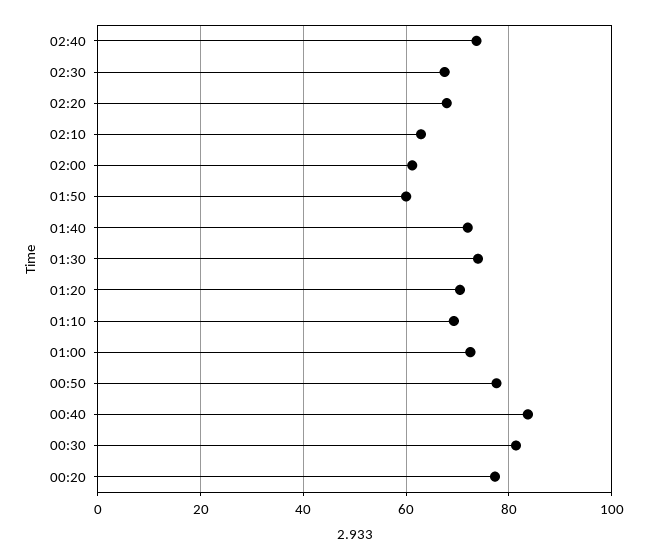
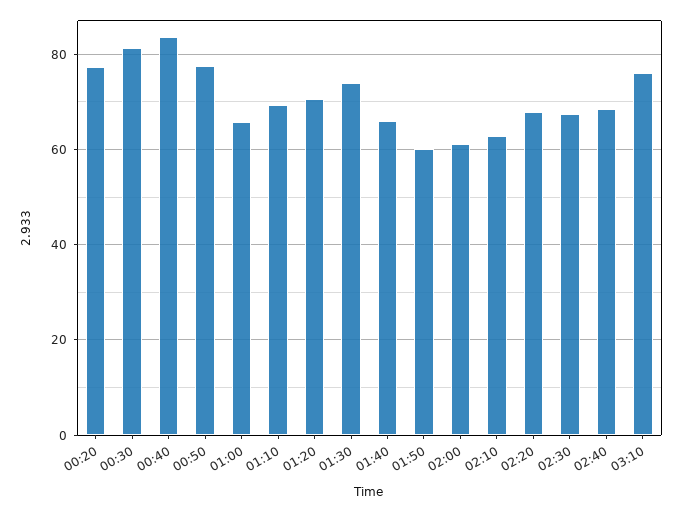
02:40: 74 -> 68
01:40: 72 -> 66
01:00: 72 -> 66
03:10: none -> 76

